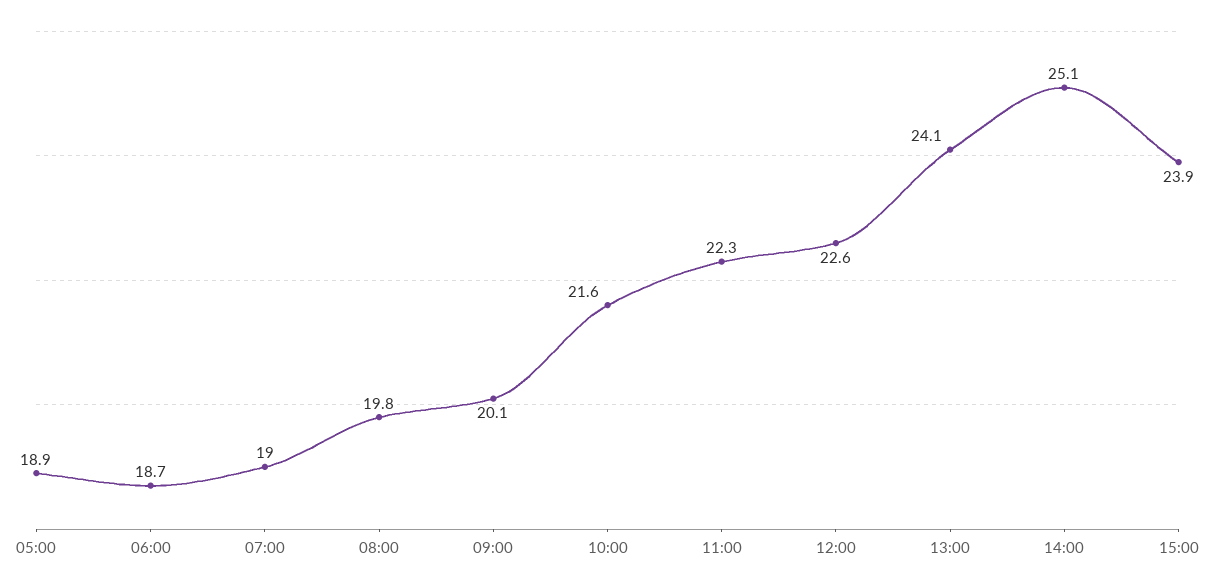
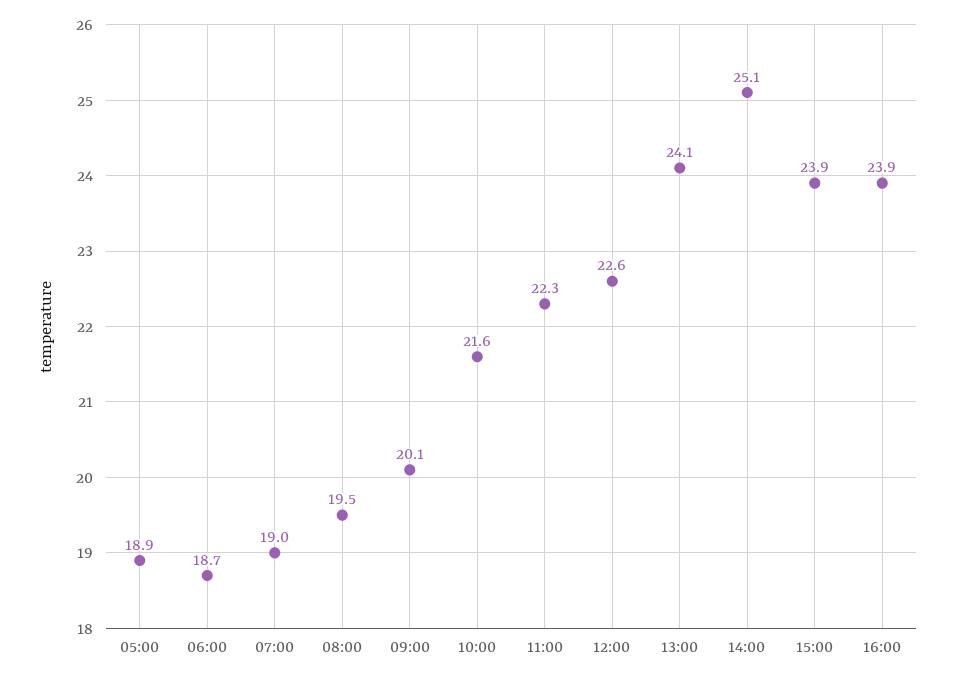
08:00: 19.8 -> 19.5
16:00: none -> 23.9

